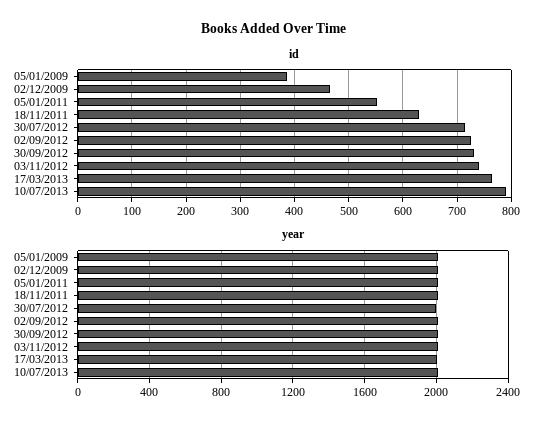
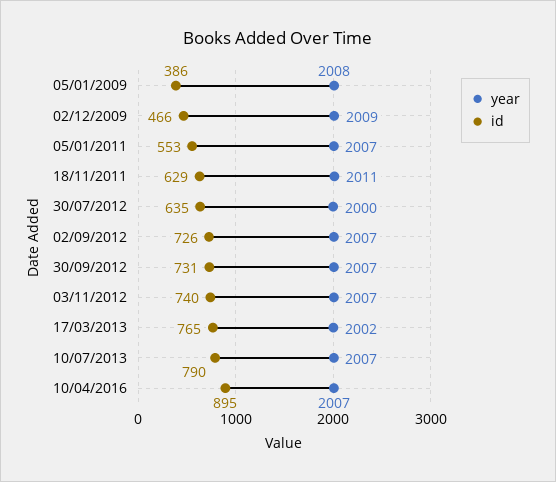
id, 30/07/2012: 720 -> 635
year, 10/04/2016: none -> 2007
id, 10/04/2016: none -> 895

